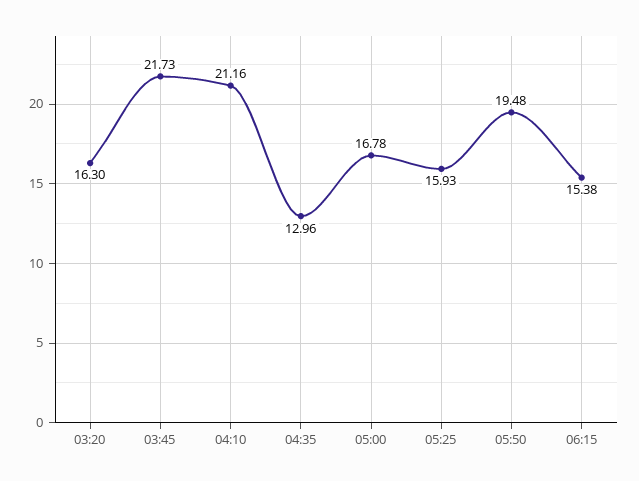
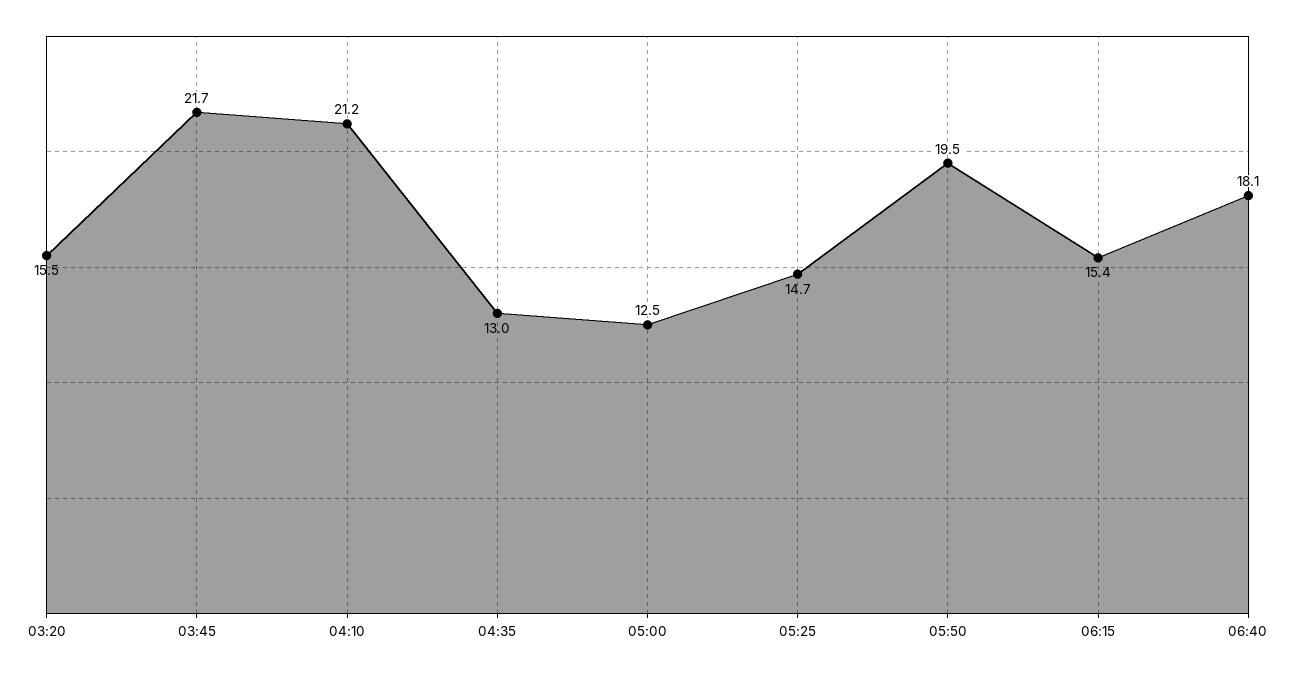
03:20: 16.3 -> 15.5
05:00: 16.78 -> 12.5
05:25: 15.93 -> 14.7
06:40: none -> 18.1

